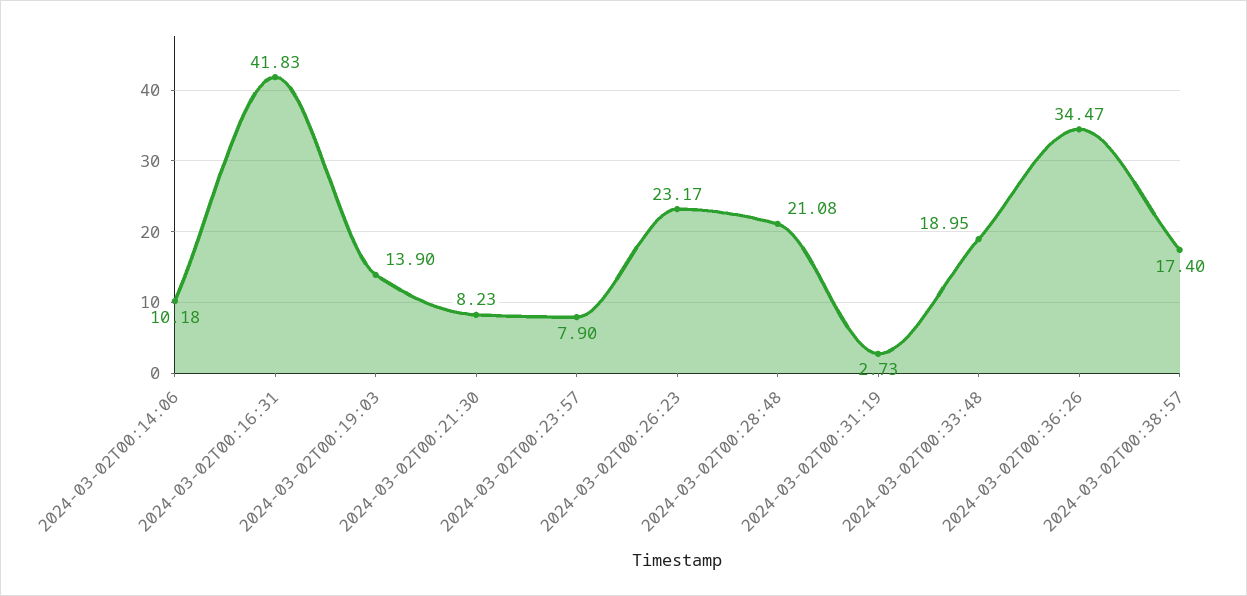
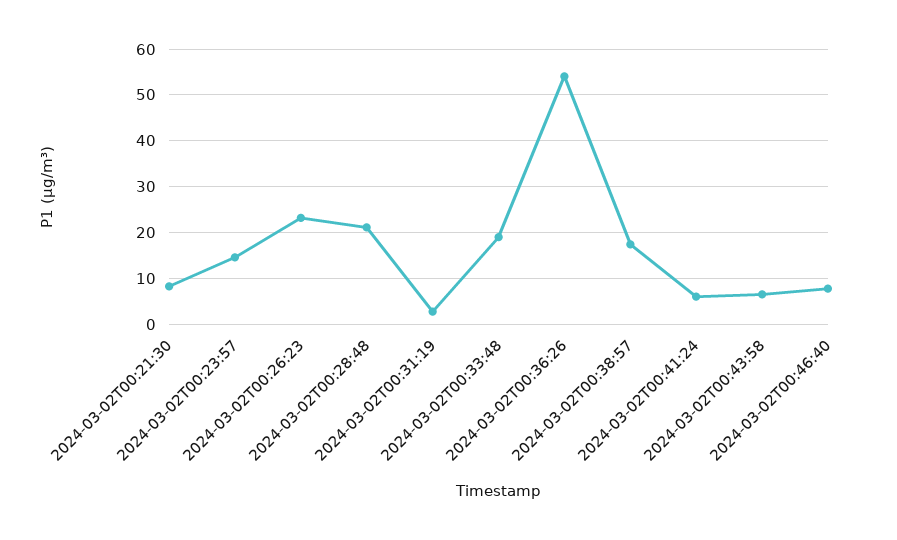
2024-03-02T00:14:06: 10.18 -> none
2024-03-02T00:16:31: 41.83 -> none
2024-03-02T00:19:03: 13.9 -> none
2024-03-02T00:23:57: 7.9 -> 14
2024-03-02T00:36:26: 34.47 -> 54
2024-03-02T00:41:24: none -> 6
2024-03-02T00:43:58: none -> 6
2024-03-02T00:46:40: none -> 8

